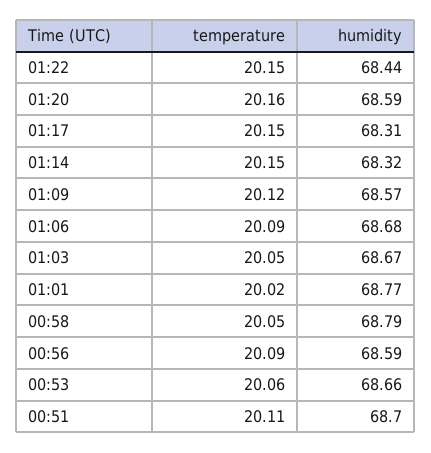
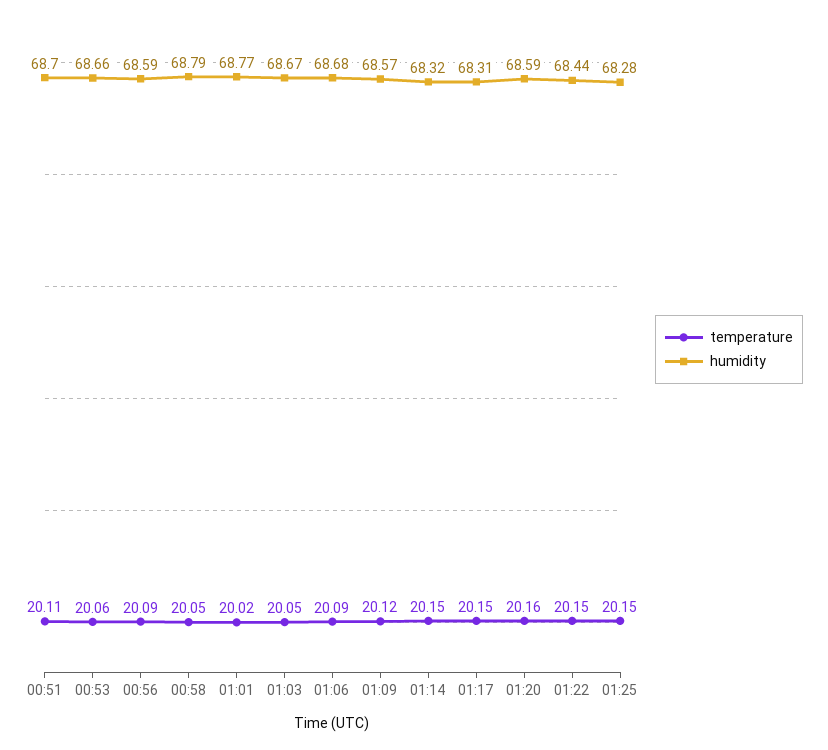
temperature, 01:25: none -> 20.15
humidity, 01:25: none -> 68.28

